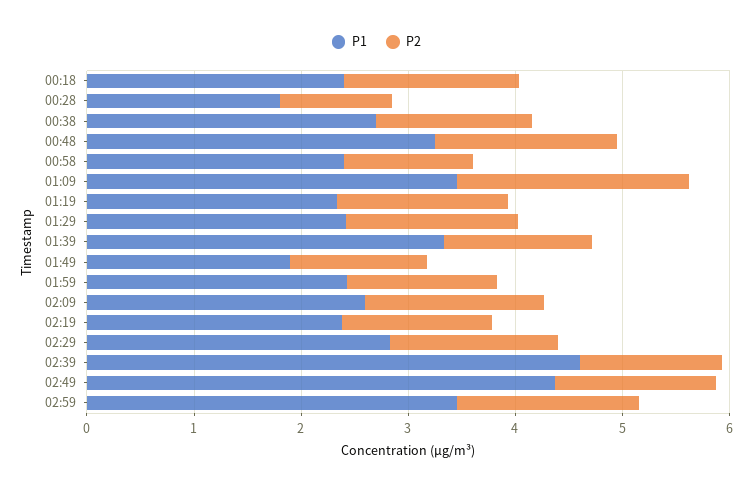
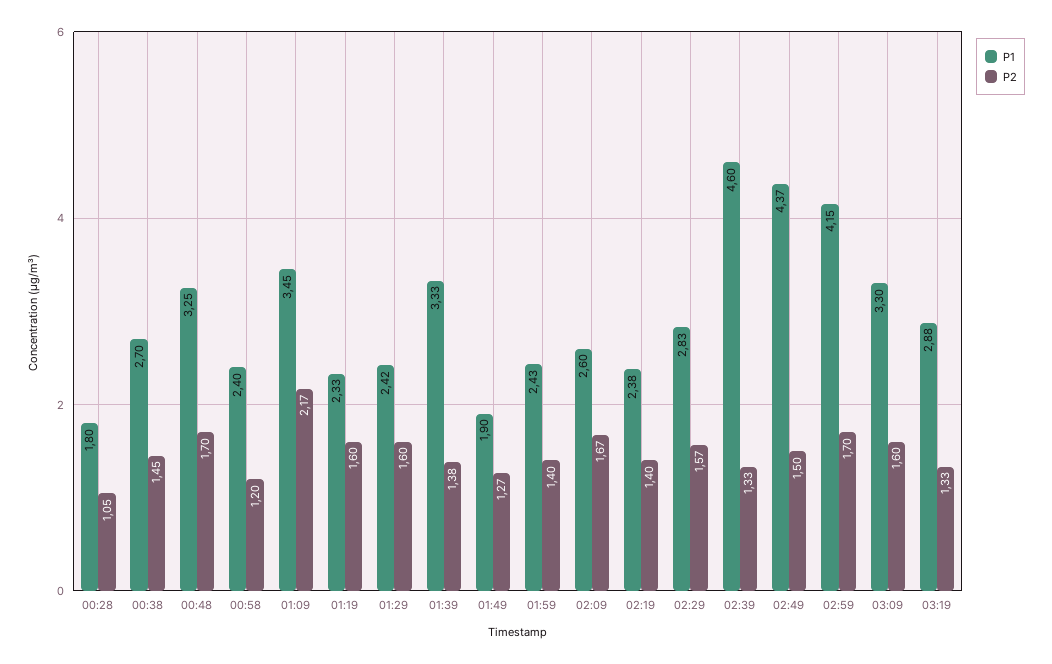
P1, 00:18: 2.4 -> none
P2, 00:18: 1.6 -> none
P1, 02:59: 3.4 -> 4.15
P1, 03:09: none -> 3.3
P2, 03:09: none -> 1.6
P1, 03:19: none -> 2.88
P2, 03:19: none -> 1.33

